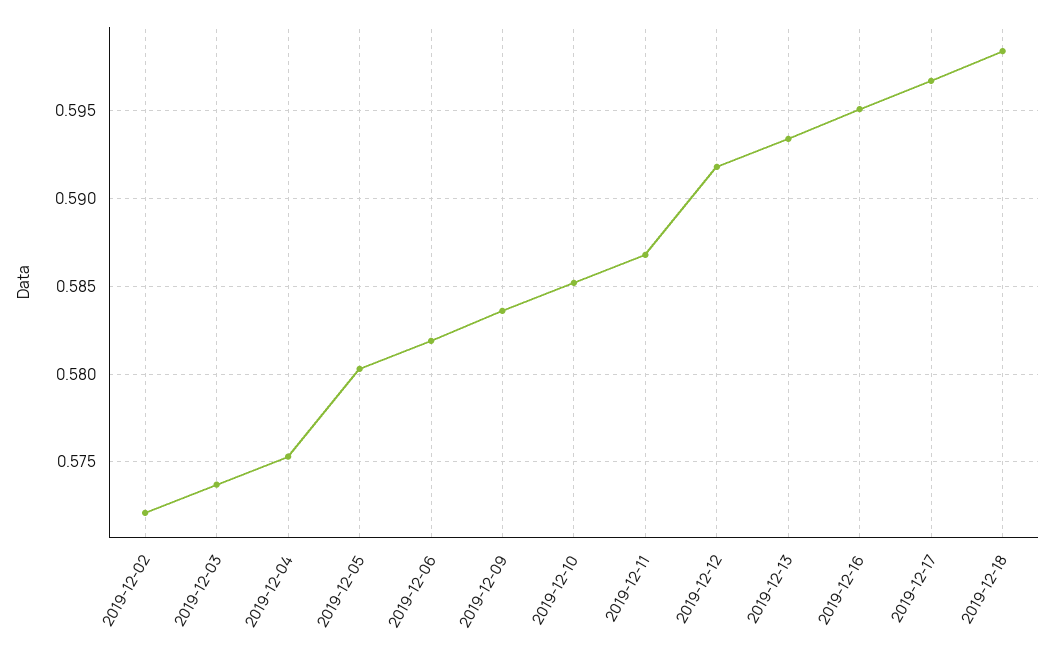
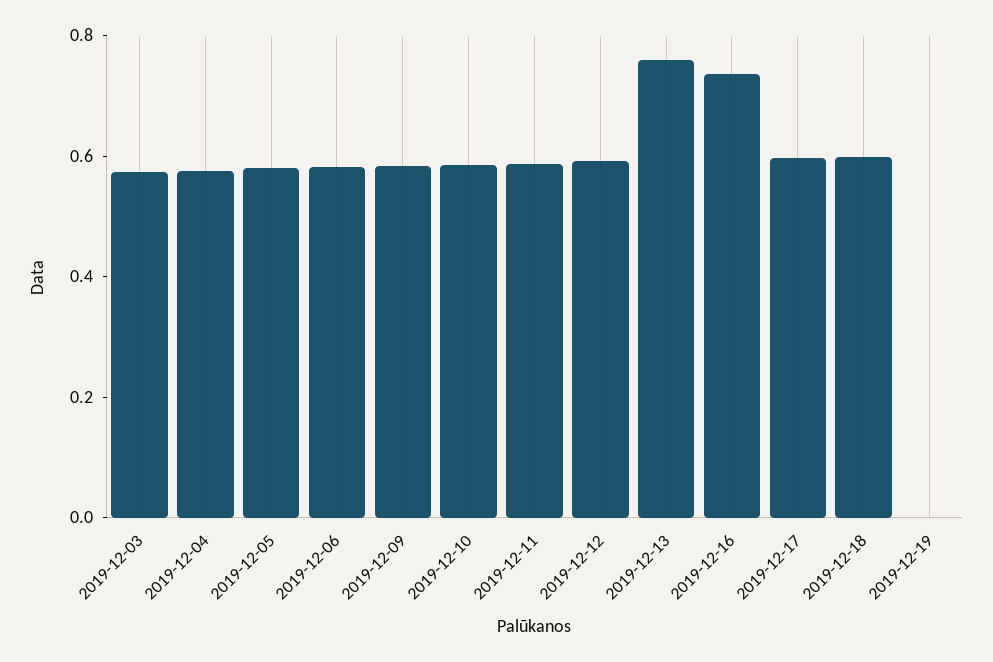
2019-12-02: 0.572 -> none
2019-12-13: 0.5935 -> 0.75
2019-12-16: 0.595 -> 0.75
2019-12-19: none -> 0

